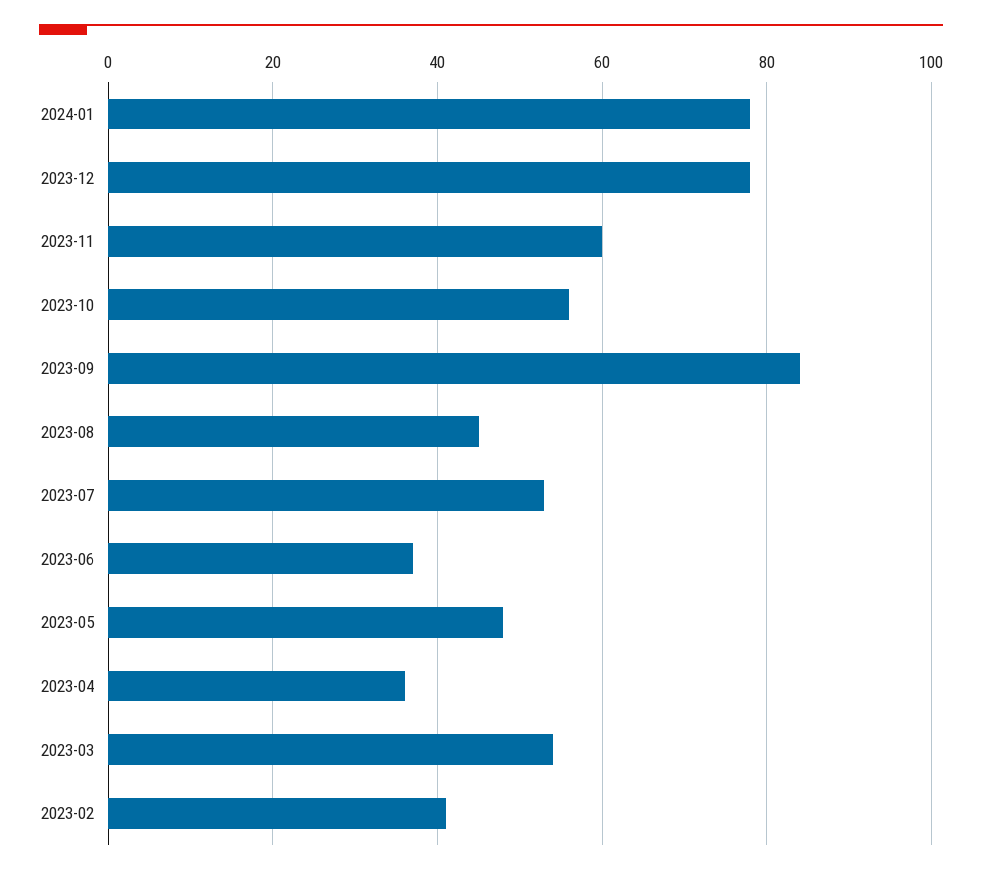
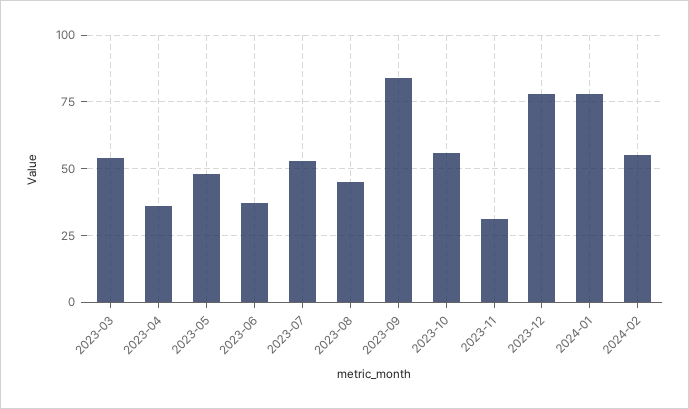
2023-11: 60 -> 30
2023-02: 40 -> none
2024-02: none -> 55

